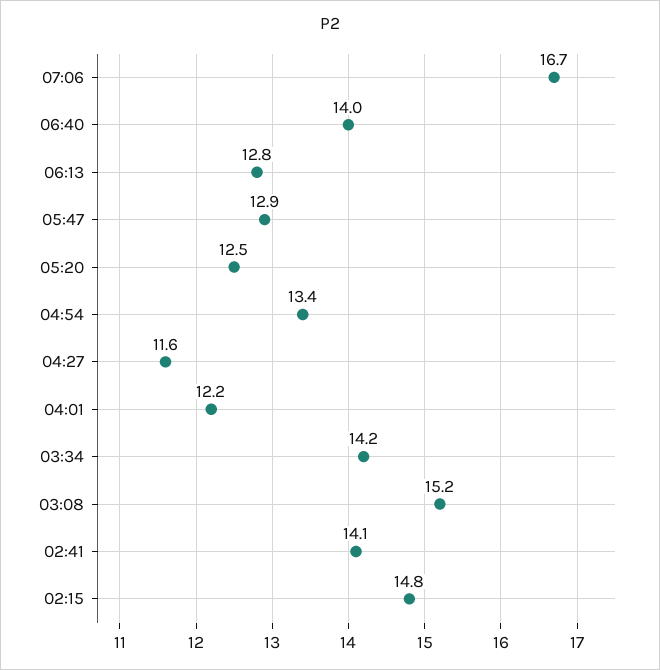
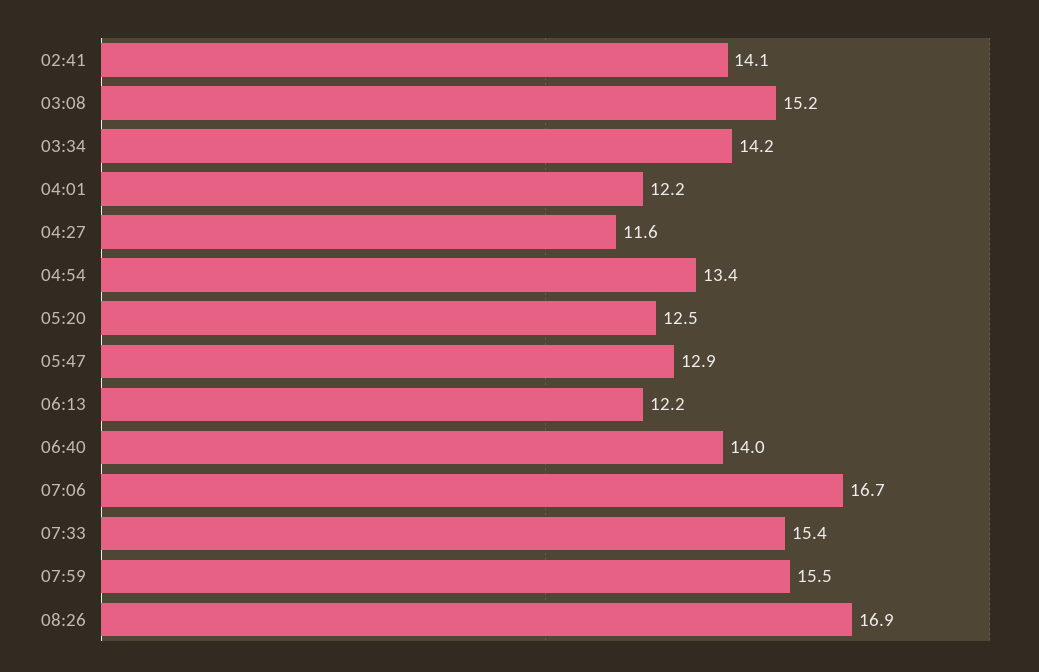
06:13: 12.8 -> 12.2
02:15: 14.8 -> none
07:33: none -> 15.4
07:59: none -> 15.5
08:26: none -> 16.9

